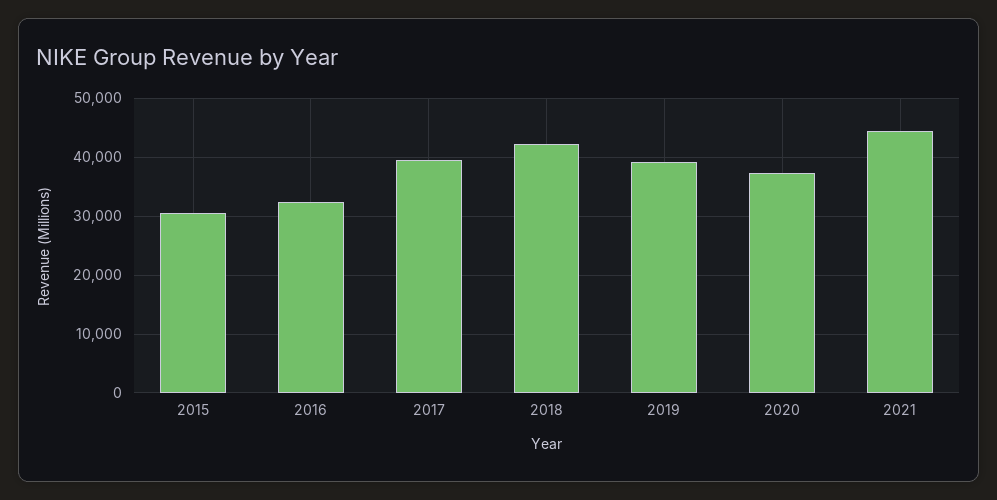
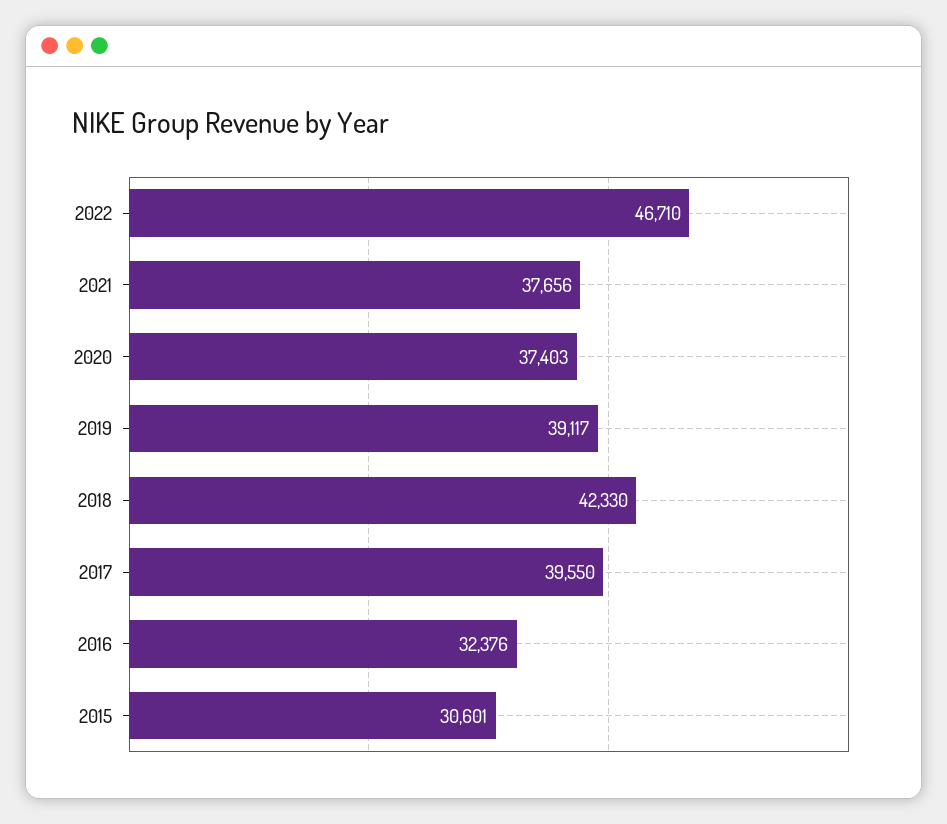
2021: 44000 -> 37656
2022: none -> 46710

